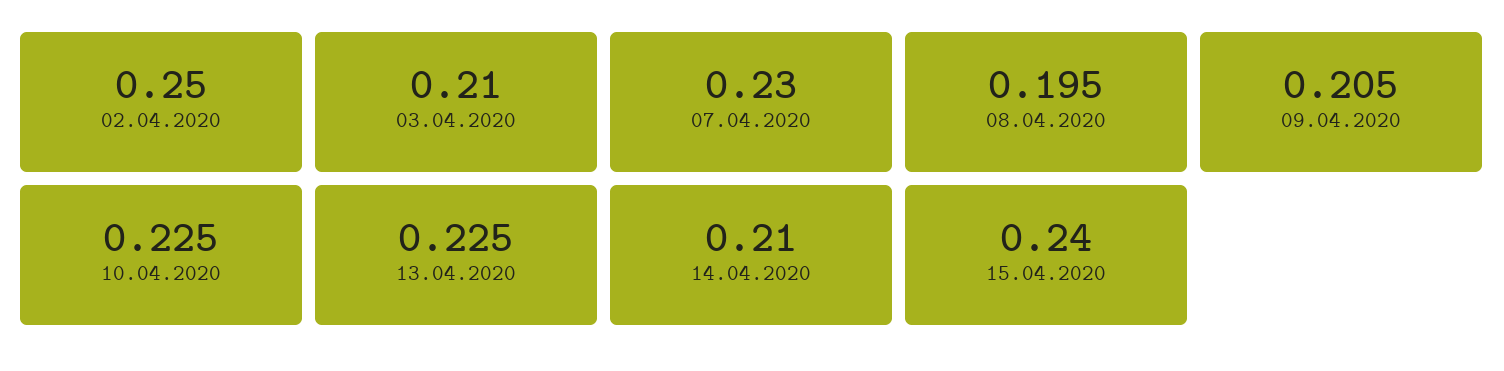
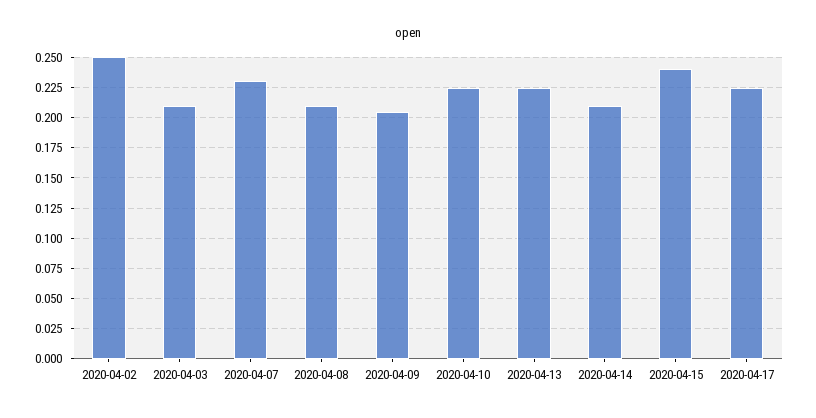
08.04.2020: 0.195 -> 0.21
2020-04-17: none -> 0.225

